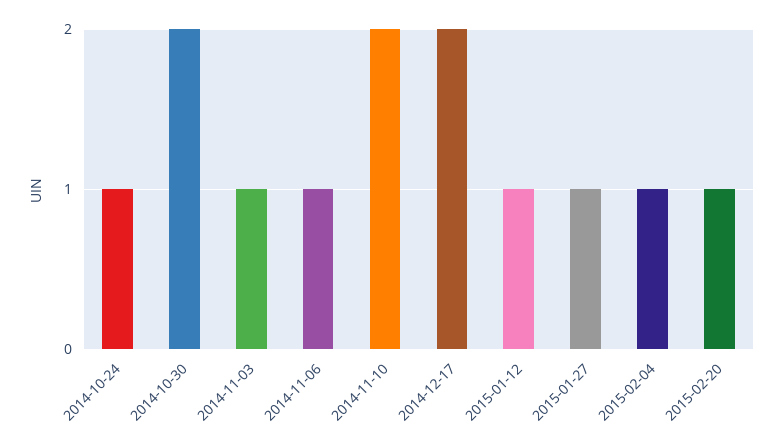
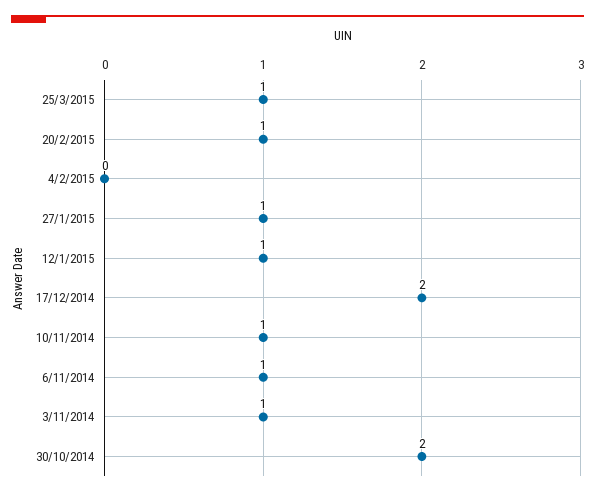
2014-10-24: 1 -> none
2014-11-10: 2 -> 1
2015-02-04: 1 -> 0
25/3/2015: none -> 1

